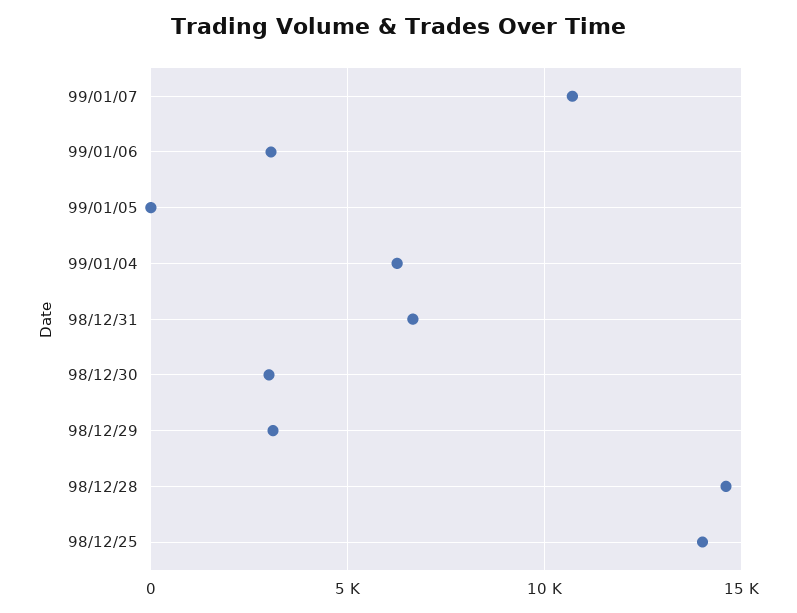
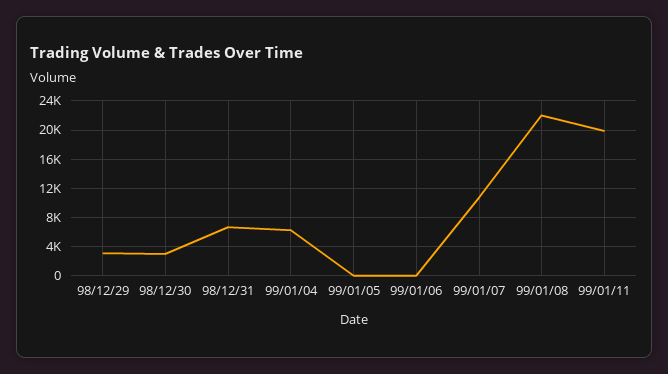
99/01/06: 3000 -> 0
98/12/28: 14500 -> none
98/12/25: 14000 -> none
99/01/08: none -> 22000
99/01/11: none -> 20000

